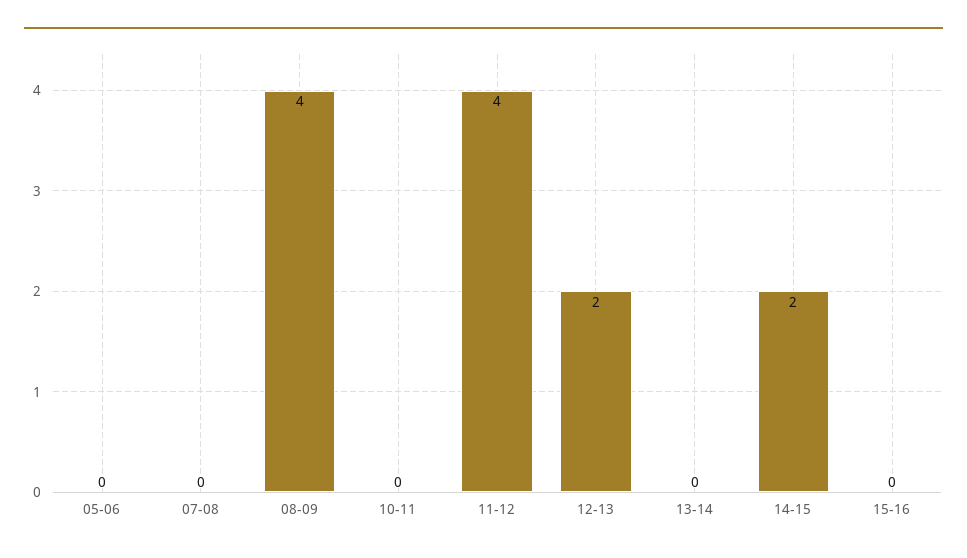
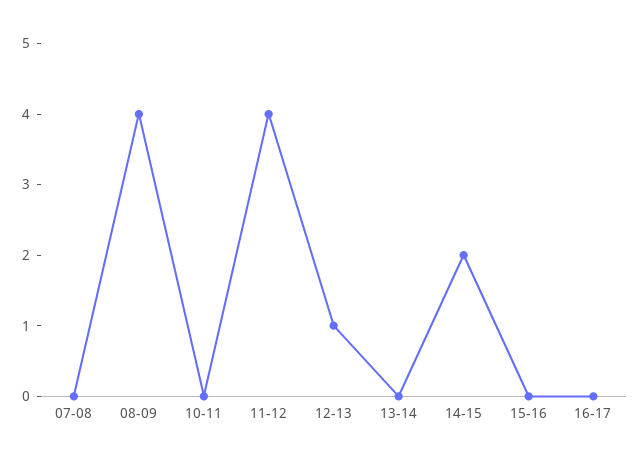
05-06: 0 -> none
12-13: 2 -> 1
16-17: none -> 0

